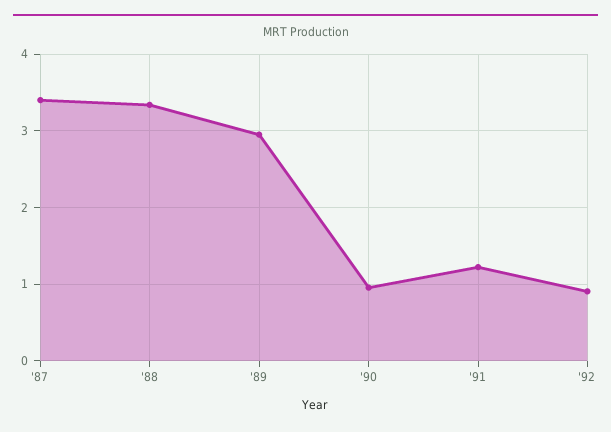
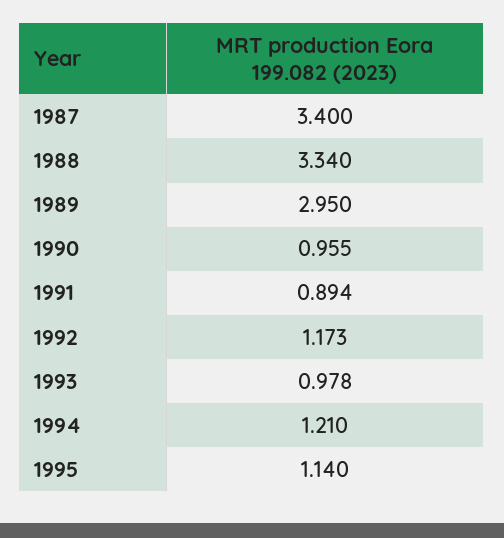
'91: 1.2 -> 0.894
'92: 0.9 -> 1.173
1993: none -> 0.978
1994: none -> 1.21
1995: none -> 1.14

